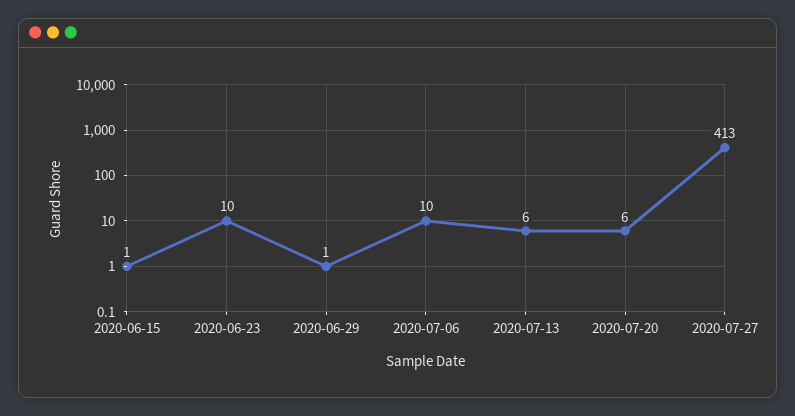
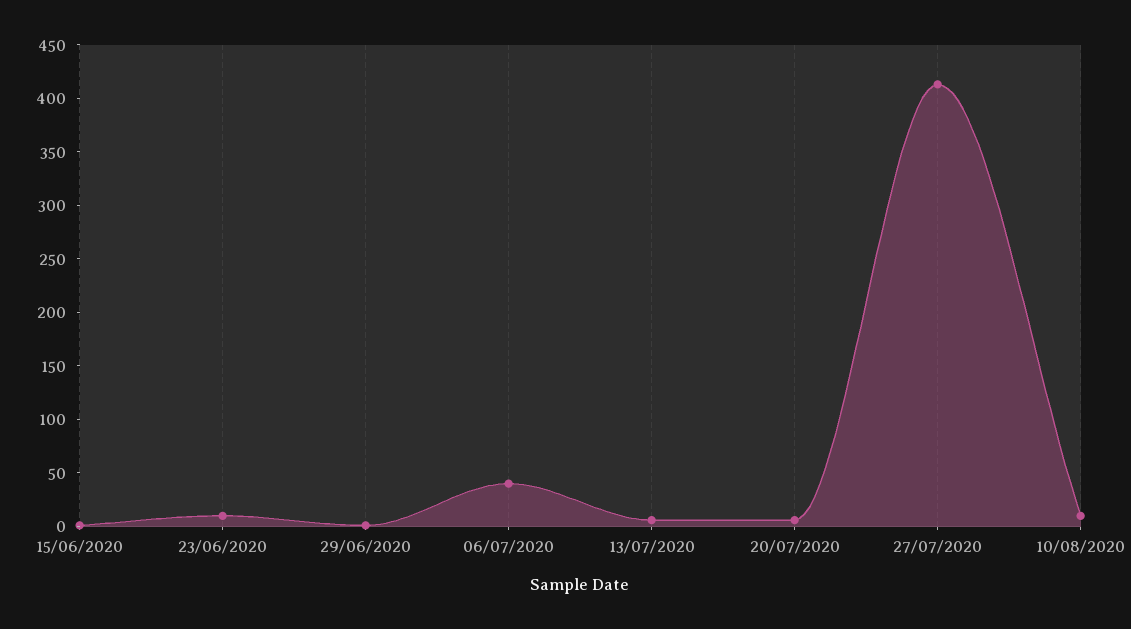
2020-07-06: 10 -> 40
10/08/2020: none -> 10

